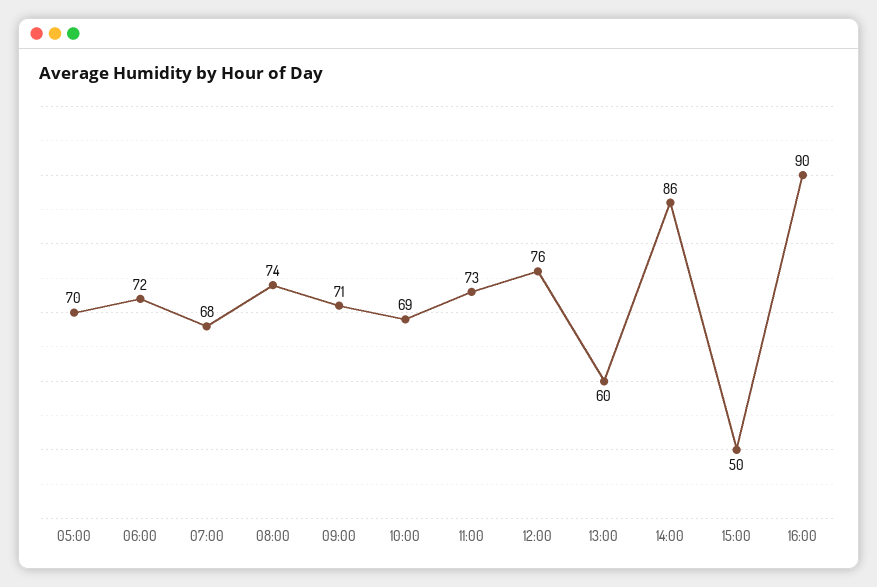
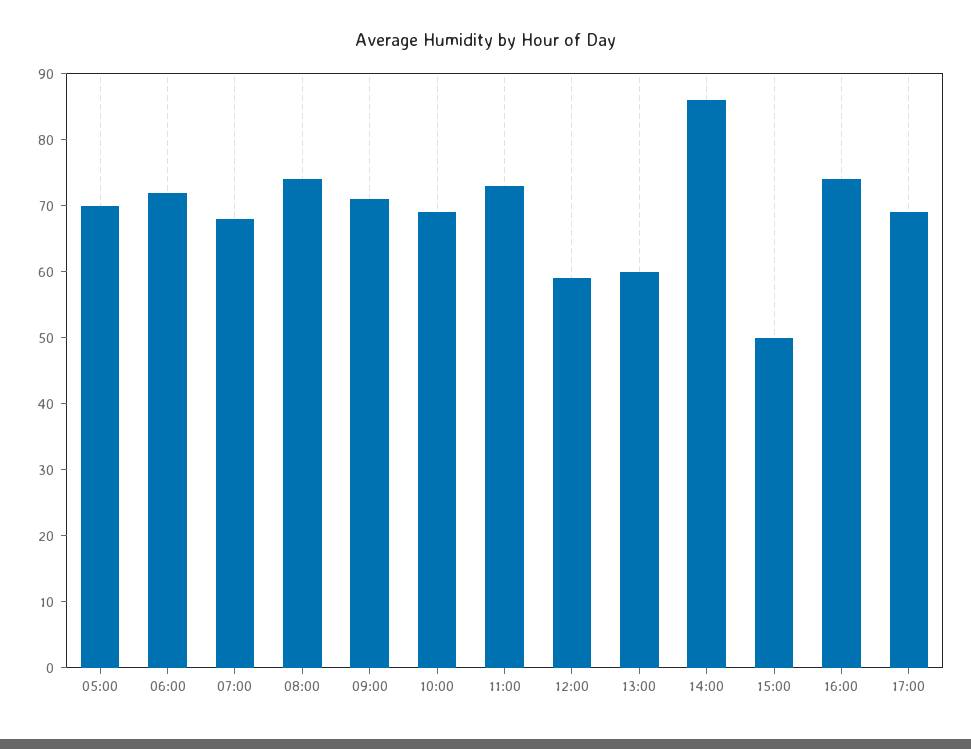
12:00: 76 -> 60
16:00: 90 -> 75
17:00: none -> 70

